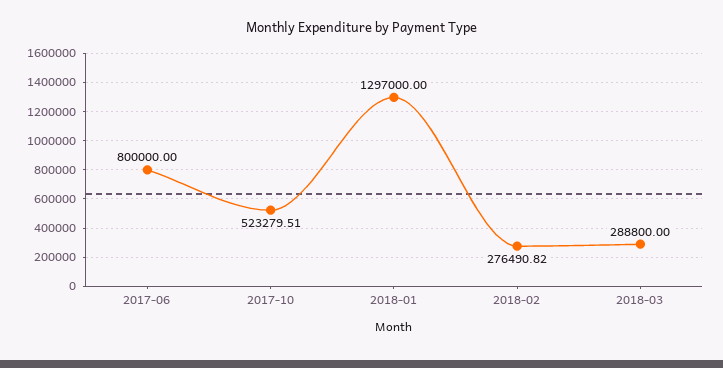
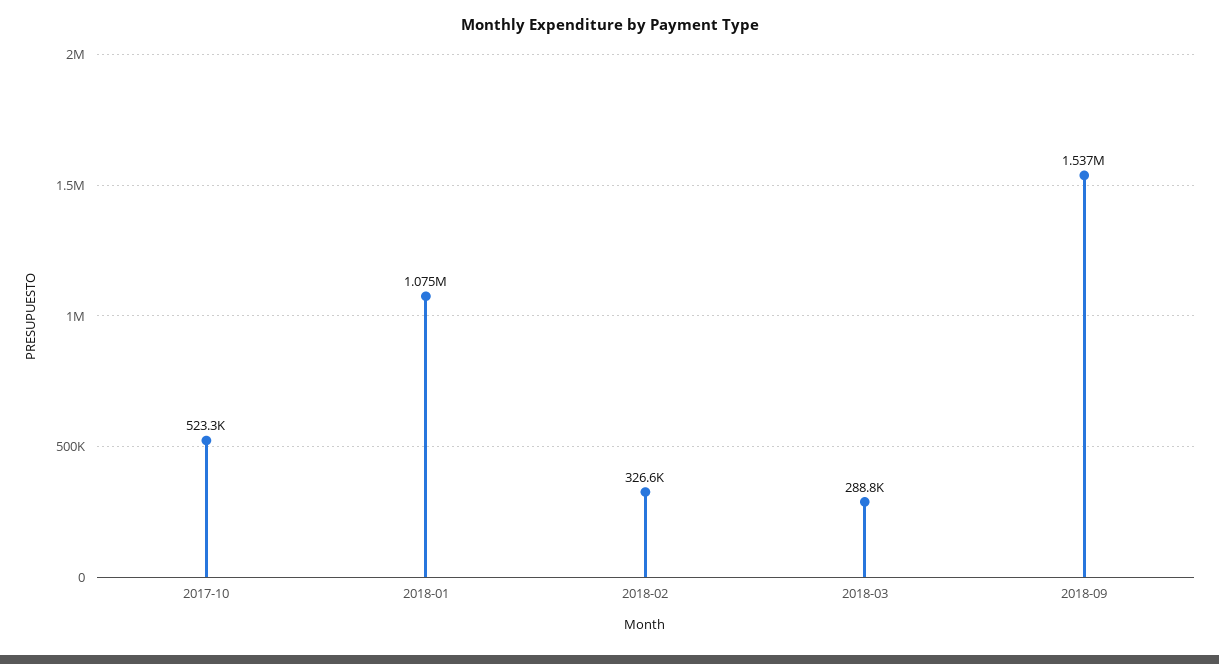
2017-06: 800000 -> none
2018-01: 1297000 -> 1075000
2018-02: 276490.82 -> 326600
2018-09: none -> 1537000

